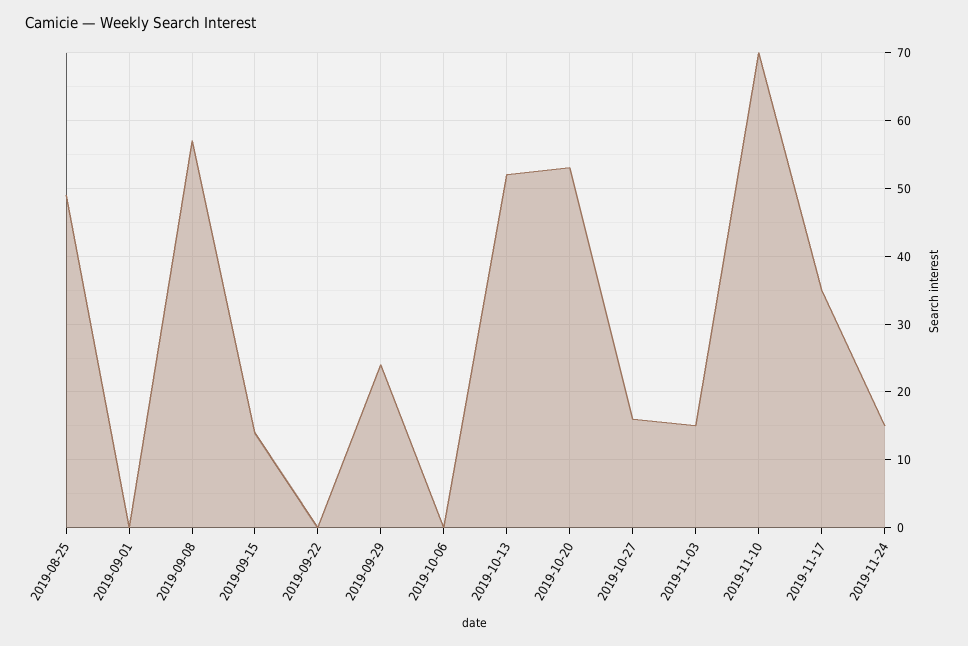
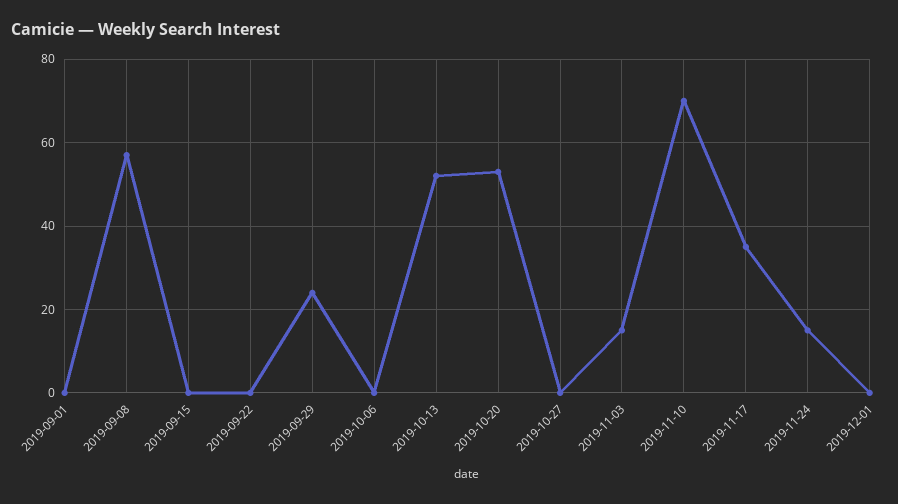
2019-08-25: 49 -> none
2019-09-15: 14 -> 0
2019-10-27: 16 -> 0
2019-12-01: none -> 0

